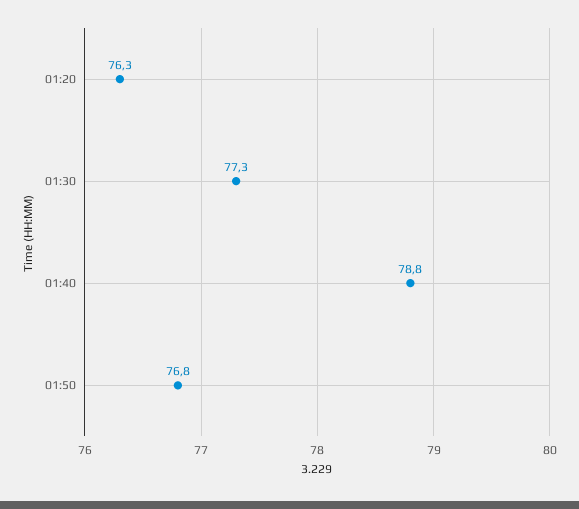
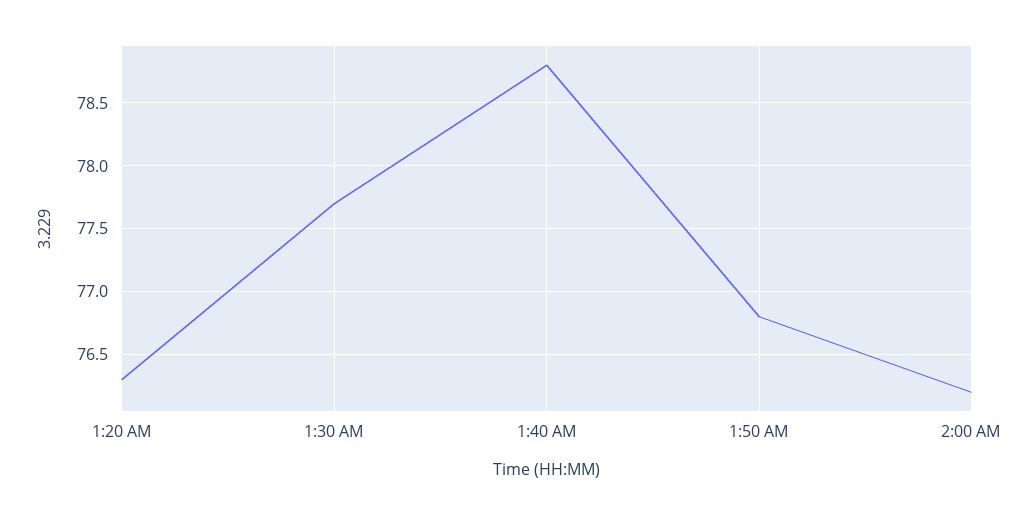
01:30: 77.3 -> 77.7
2:00 AM: none -> 76.2

